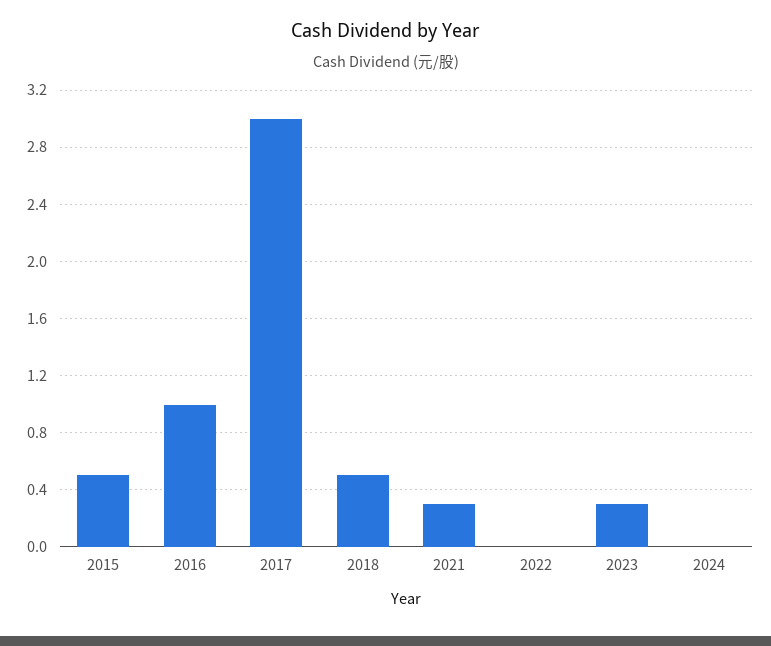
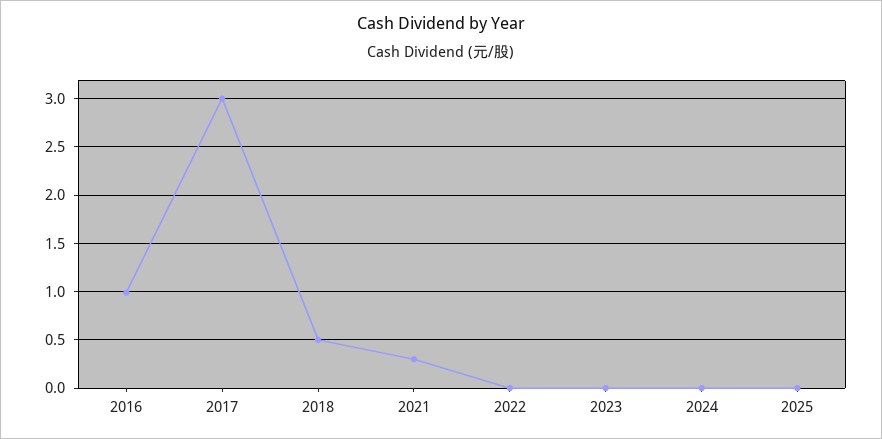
2015: 0.5 -> none
2023: 0.3 -> 0
2025: none -> 0

